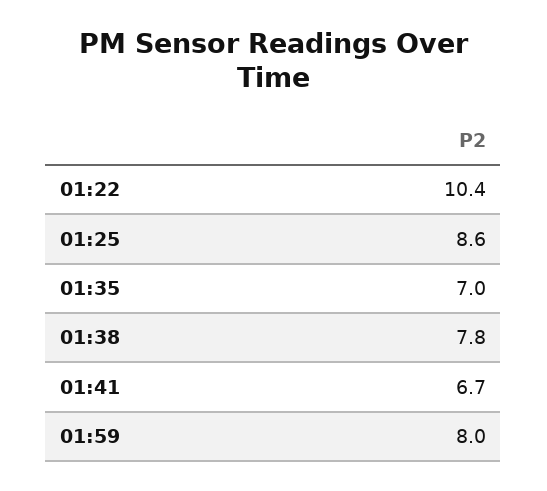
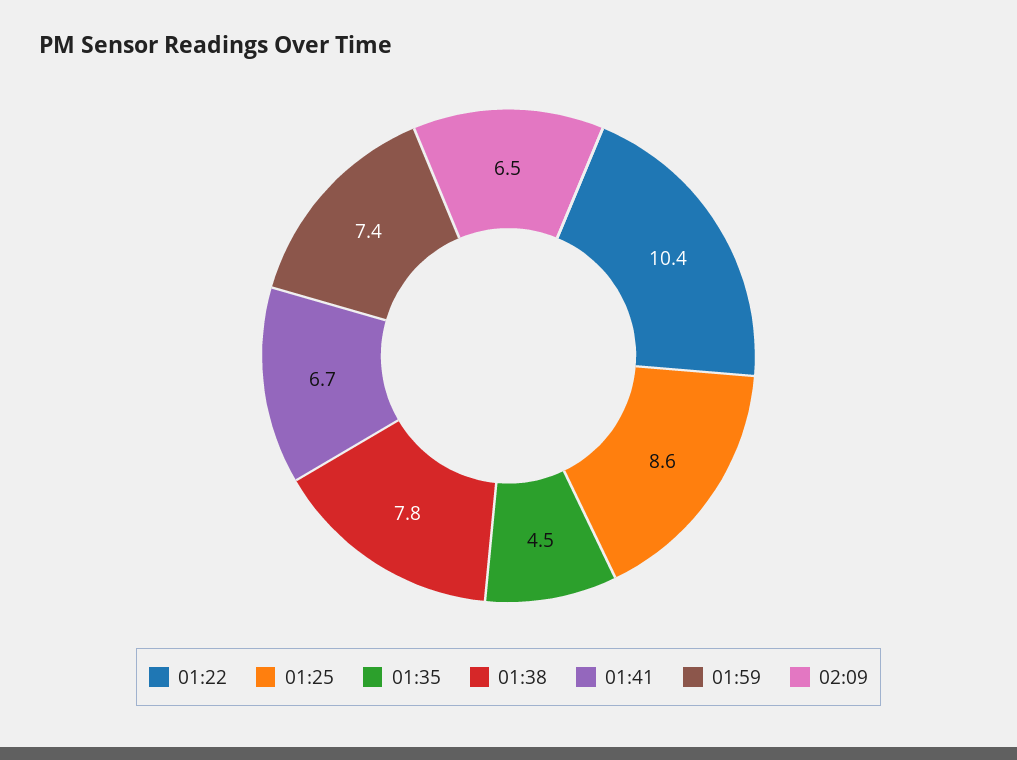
01:35: 7 -> 4.5
01:59: 8 -> 7.4
02:09: none -> 6.5

